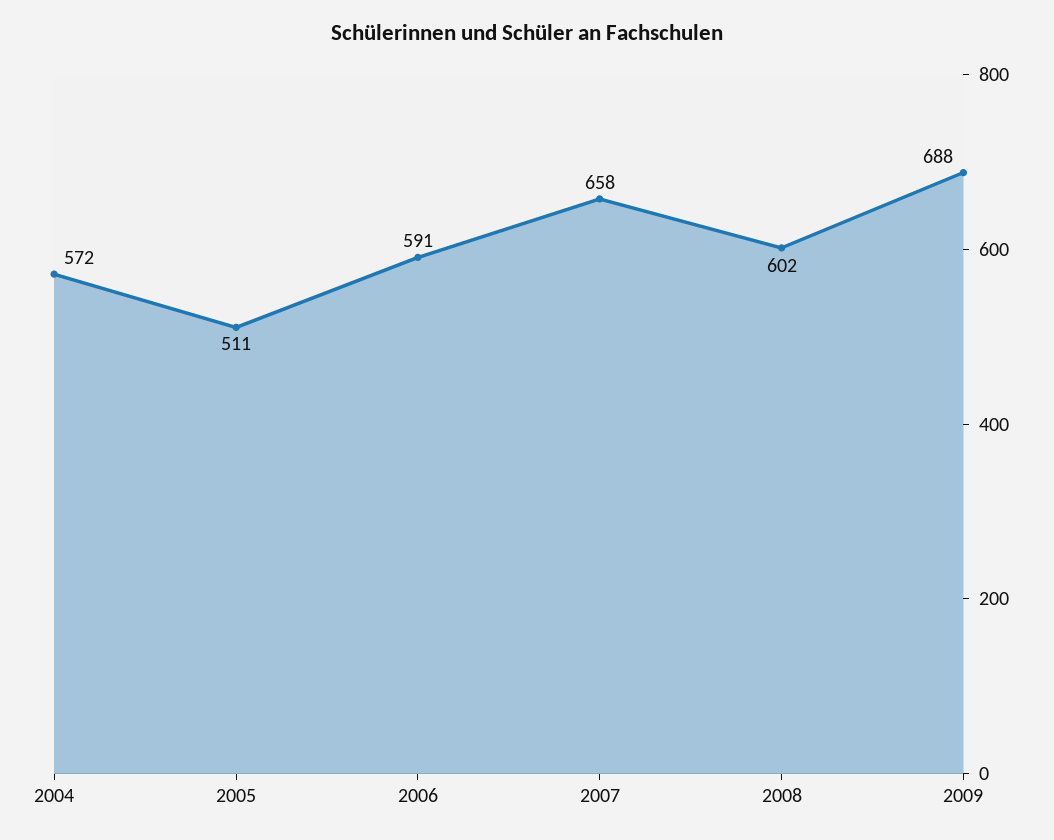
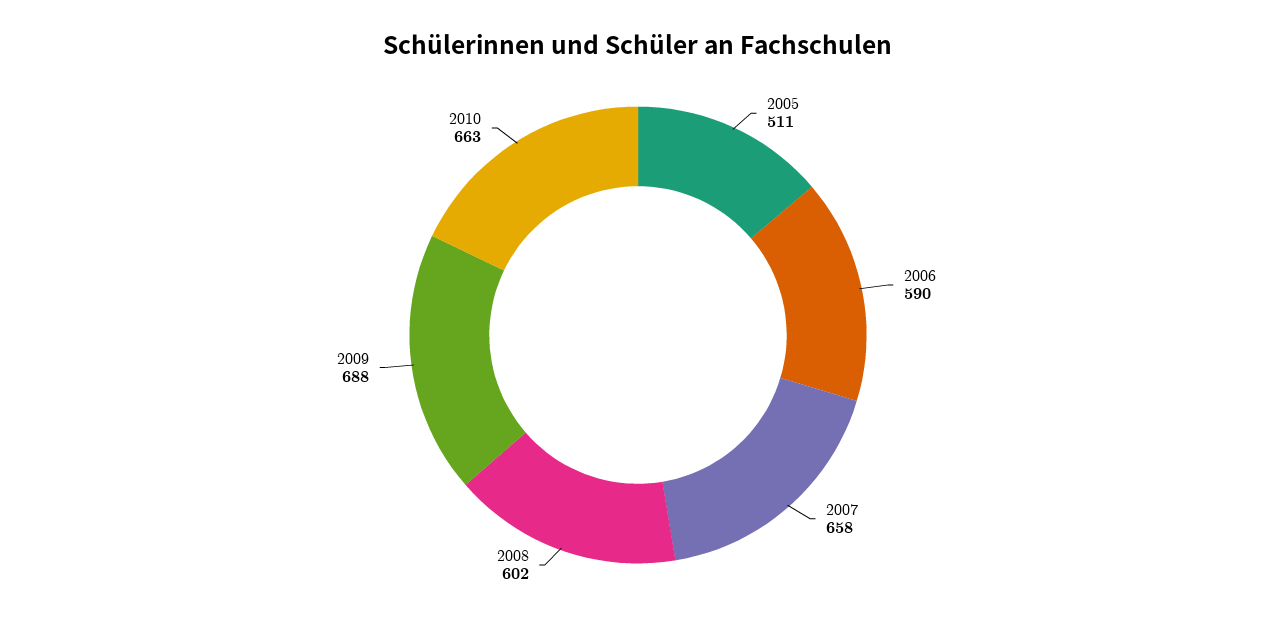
2004: 572 -> none
2006: 591 -> 590
2010: none -> 663

